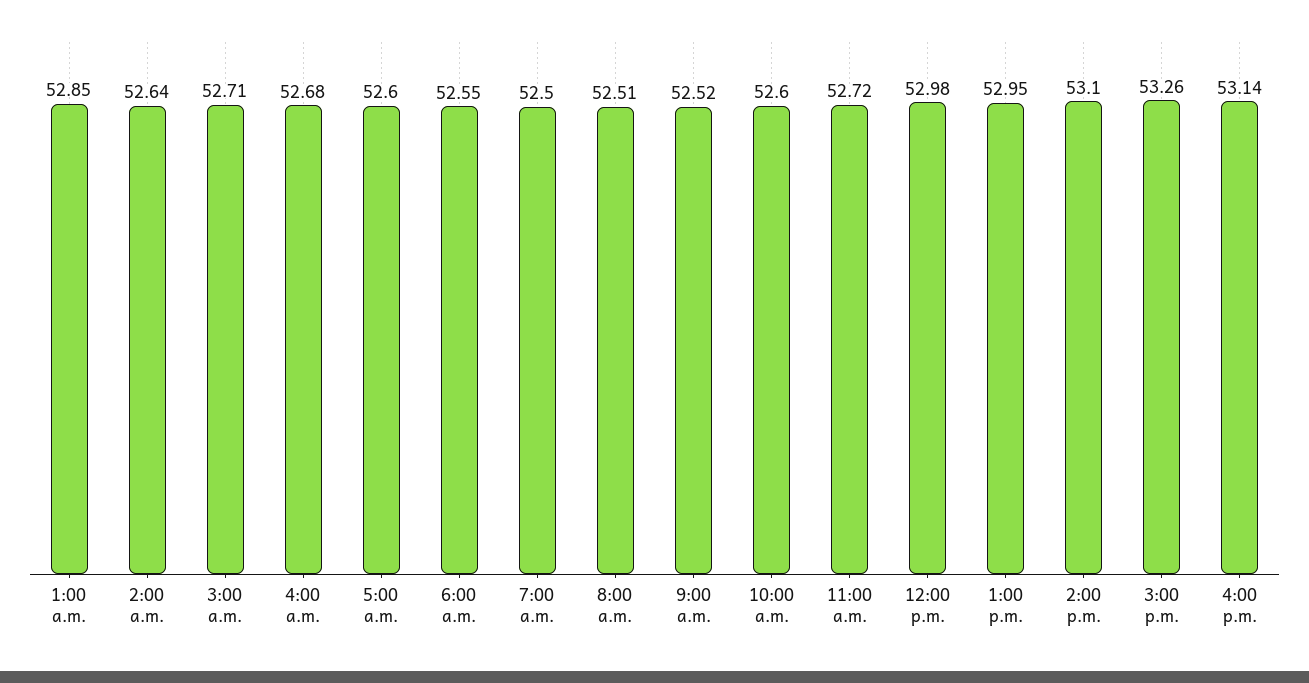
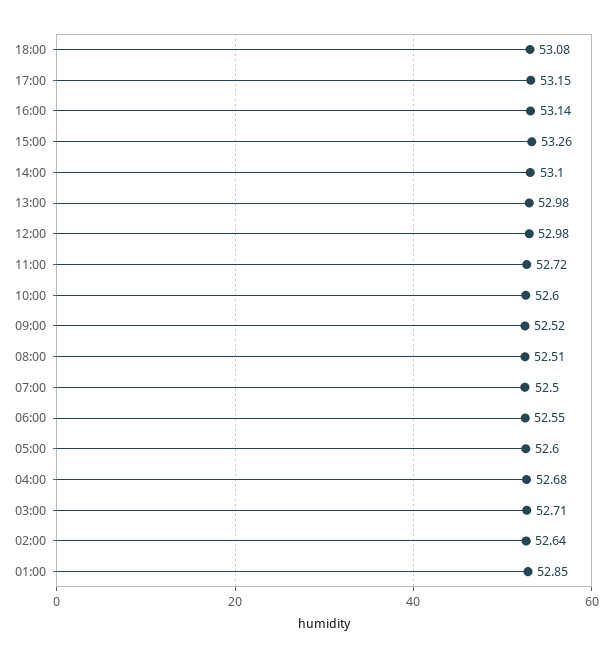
1:00 p.m.: 52.95 -> 52.98
18:00: none -> 53.08
17:00: none -> 53.15

